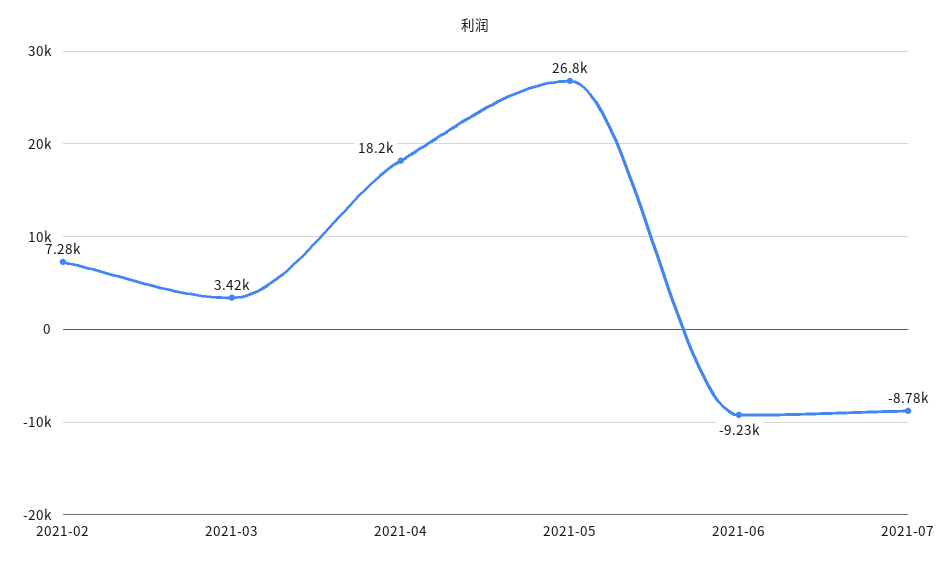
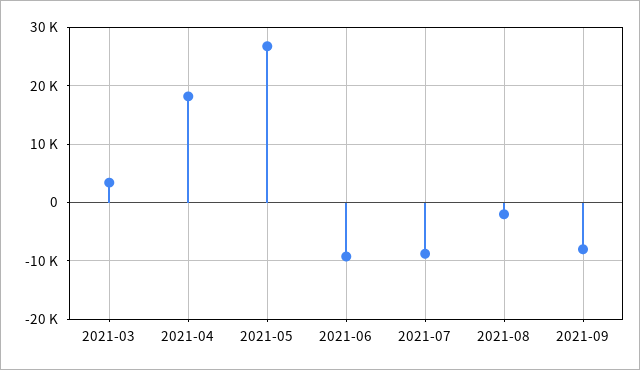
2021-02: 7280 -> none
2021-08: none -> -2000
2021-09: none -> -8000

